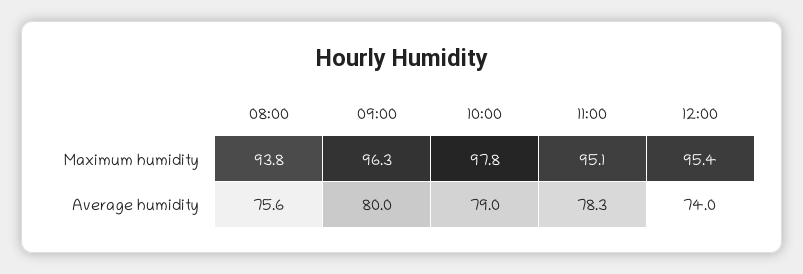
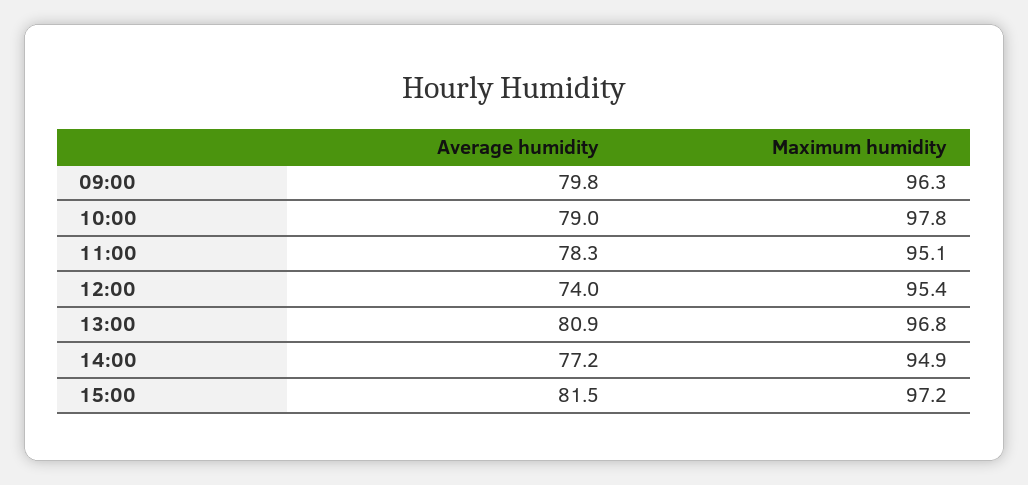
08:00, Maximum humidity: 93.8 -> none
08:00, Average humidity: 75.6 -> none
09:00, Average humidity: 80 -> 79.8
13:00, Average humidity: none -> 80.9
13:00, Maximum humidity: none -> 96.8
14:00, Average humidity: none -> 77.2
14:00, Maximum humidity: none -> 94.9
15:00, Average humidity: none -> 81.5
15:00, Maximum humidity: none -> 97.2

